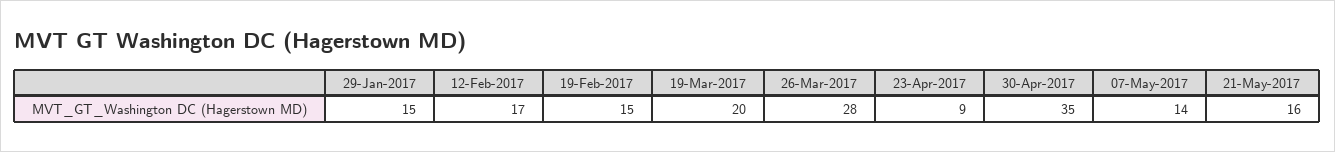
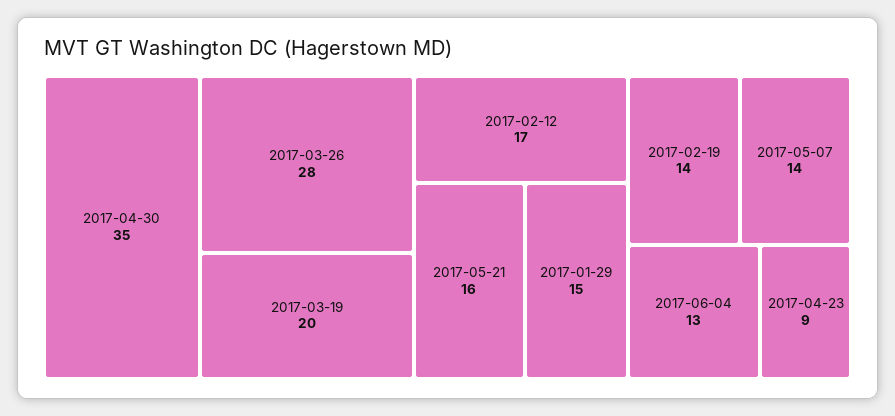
19-Feb-2017: 15 -> 14
2017-06-04: none -> 13

